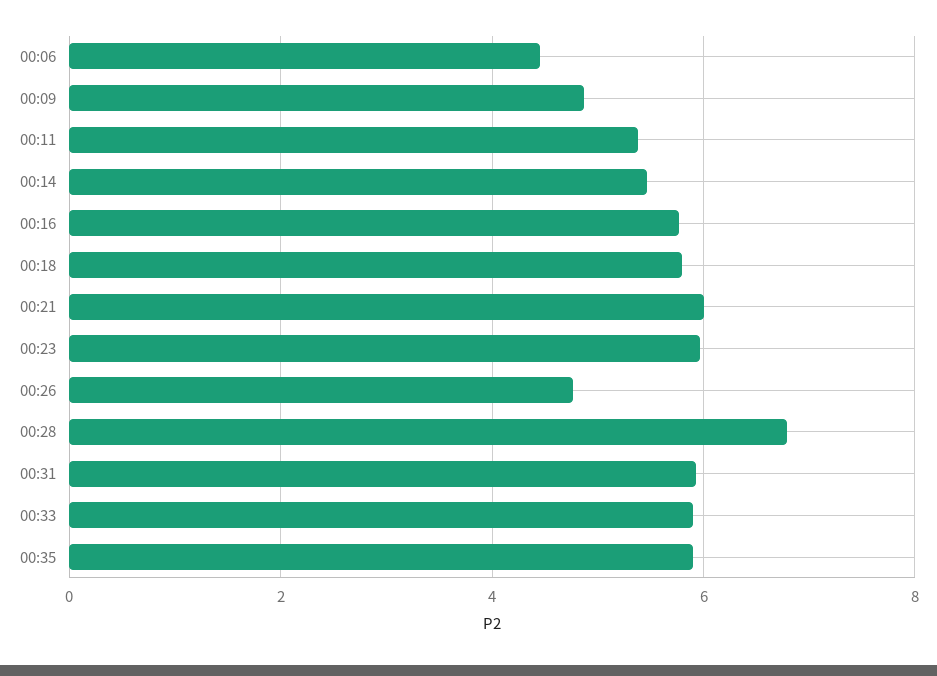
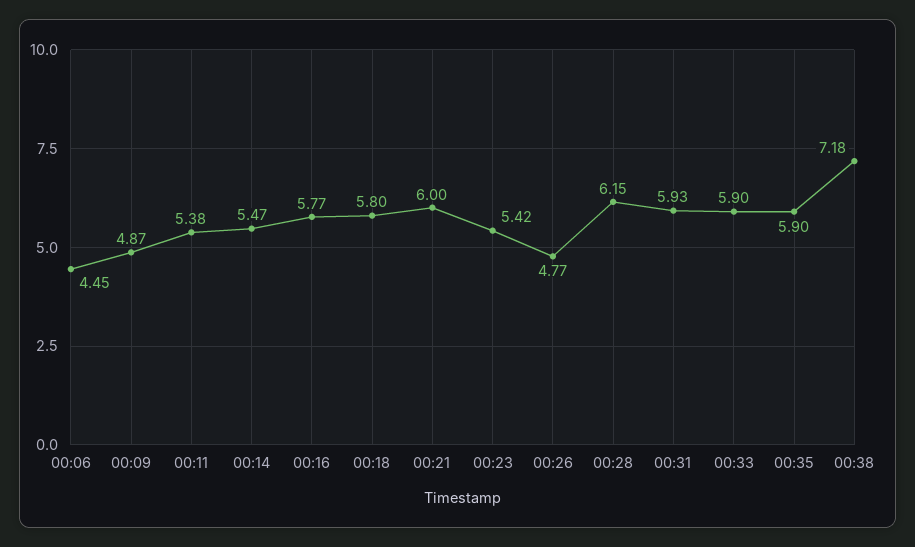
00:23: 6 -> 5.42
00:28: 6.8 -> 6.15
00:38: none -> 7.18

